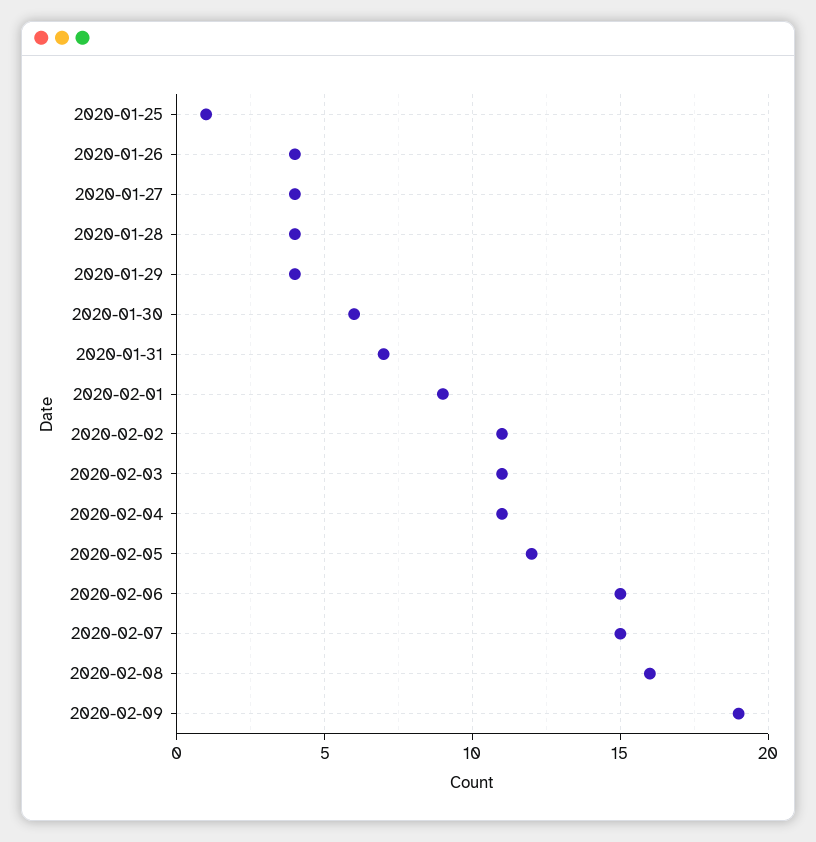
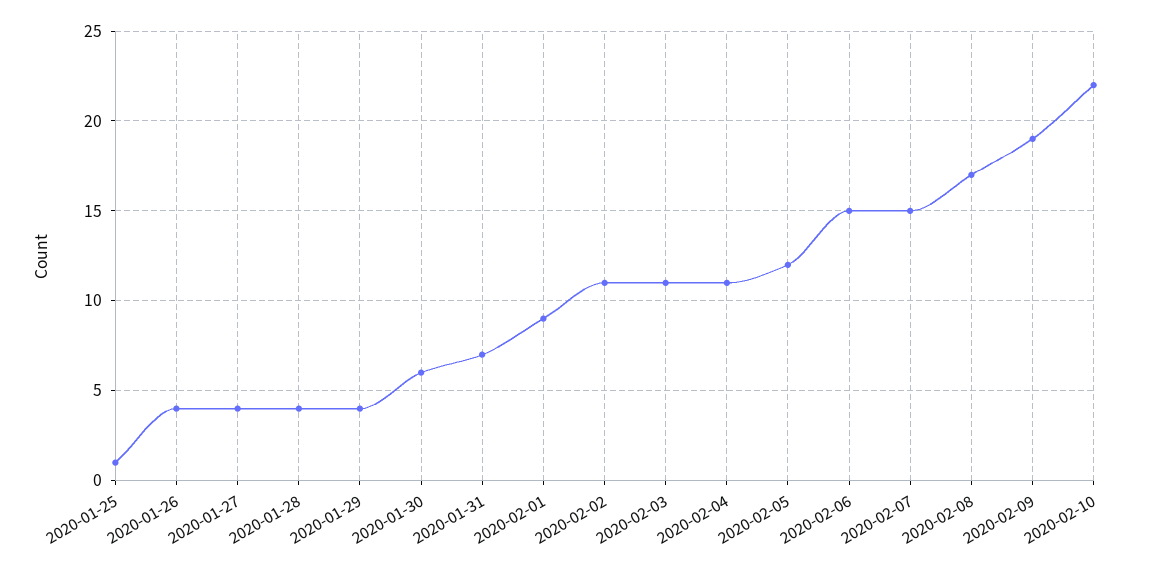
2020-02-08: 16 -> 17
2020-02-10: none -> 22

